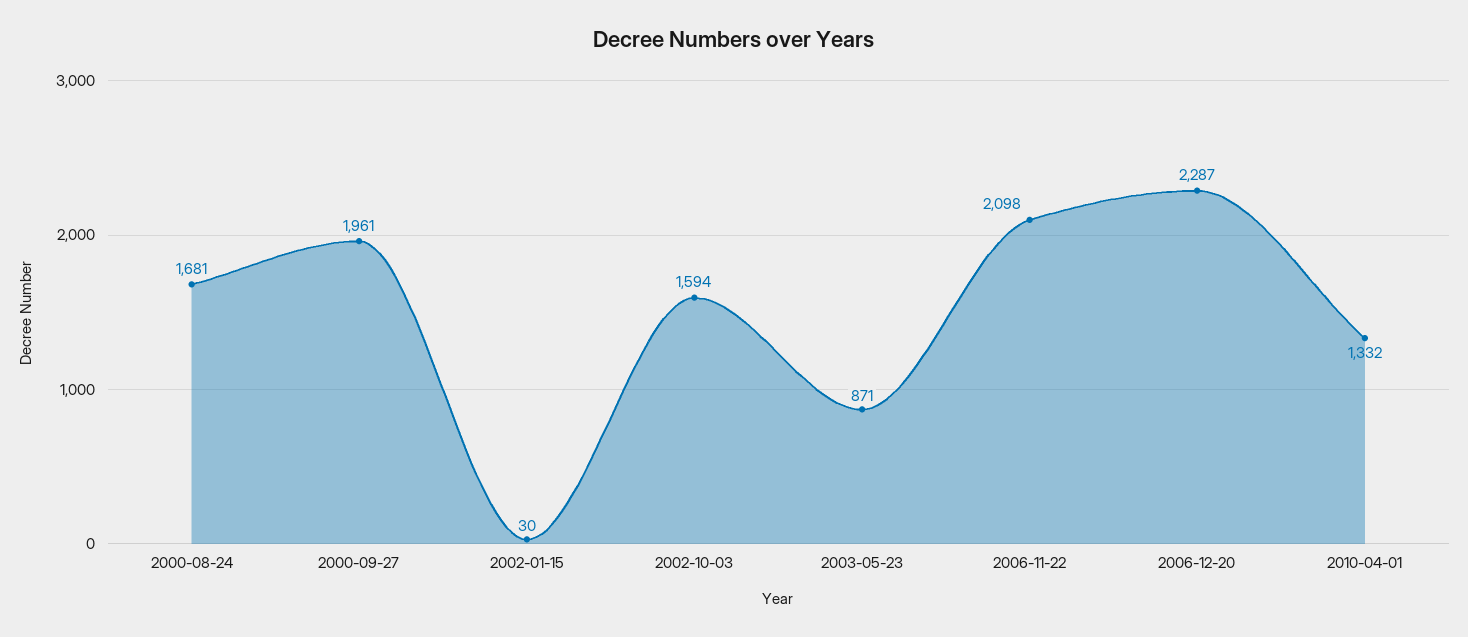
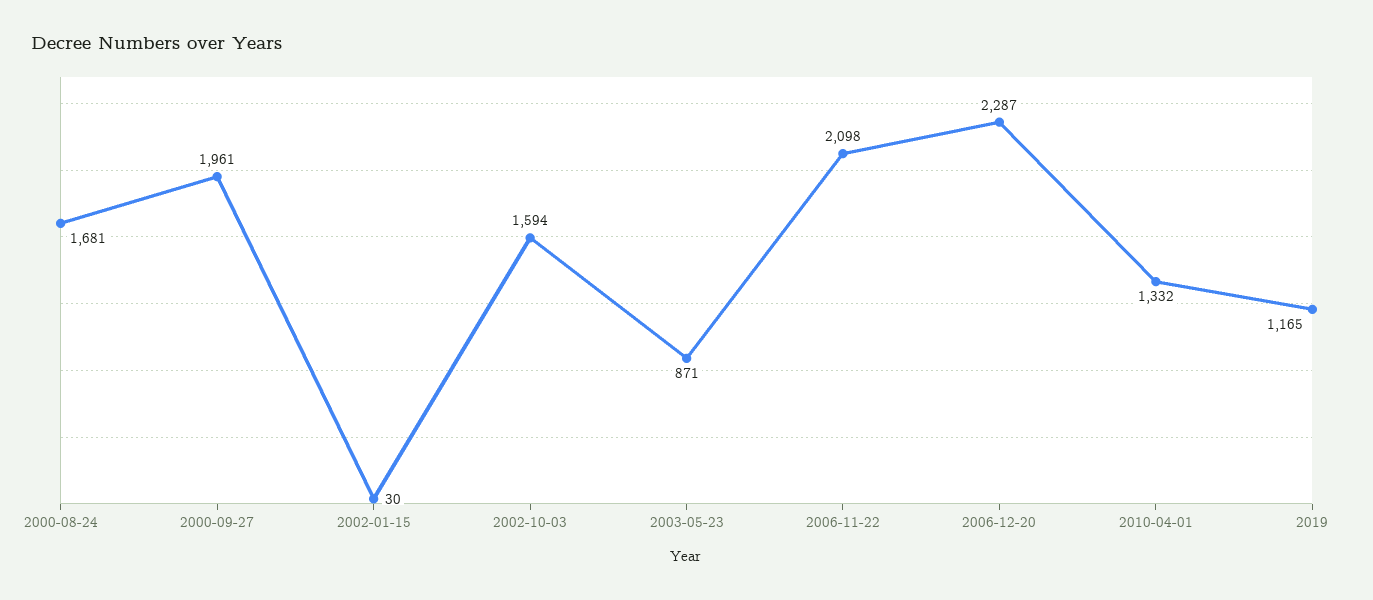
2019: none -> 1165

